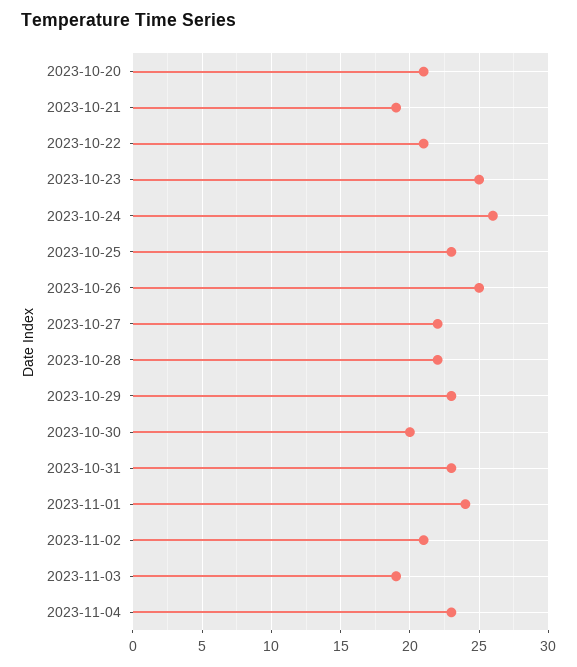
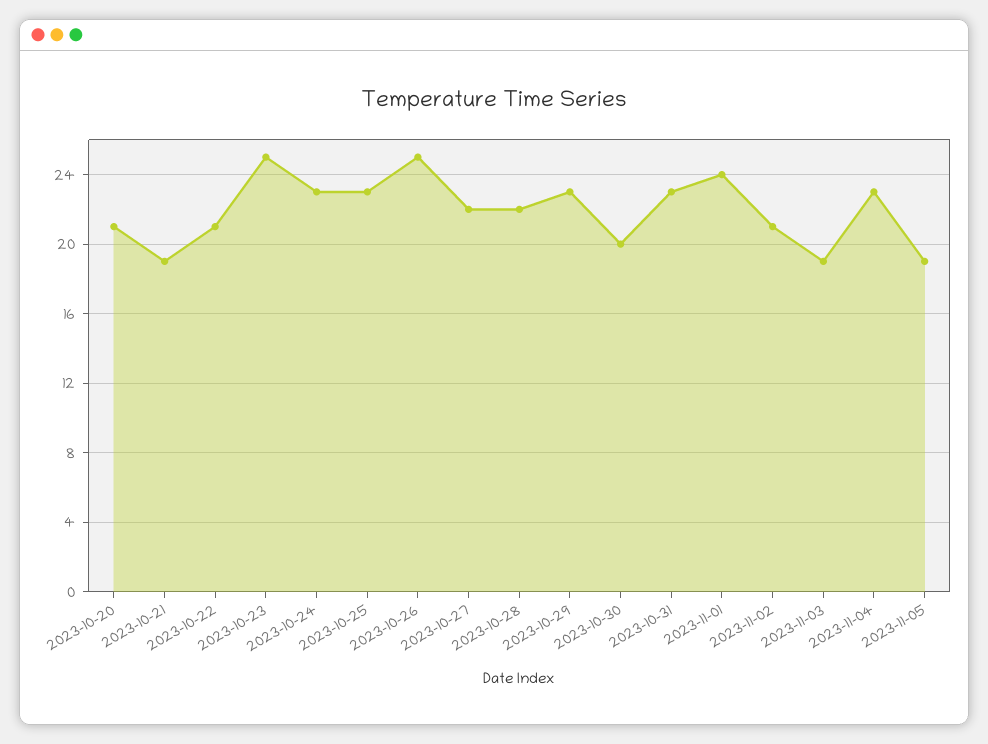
2023-10-24: 26 -> 23
2023-11-05: none -> 19

